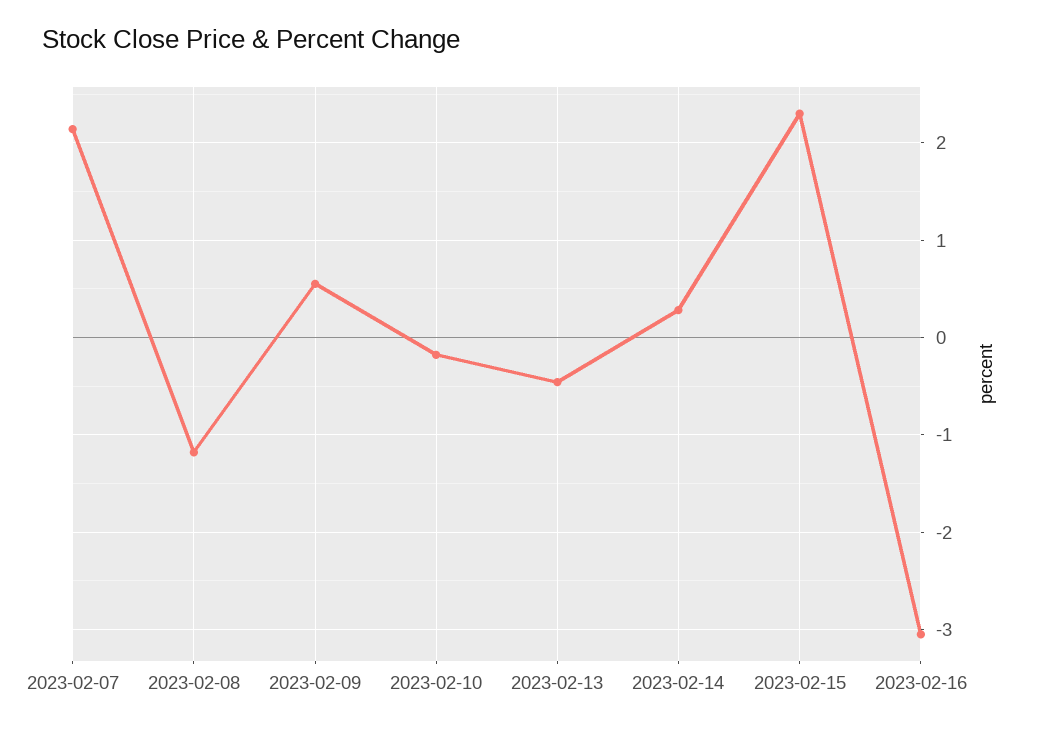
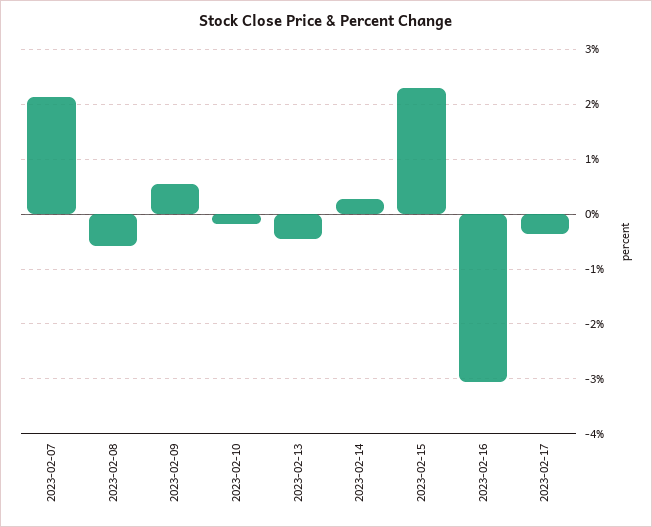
2023-02-08: -1.2 -> -0.6
2023-02-17: none -> -0.4

